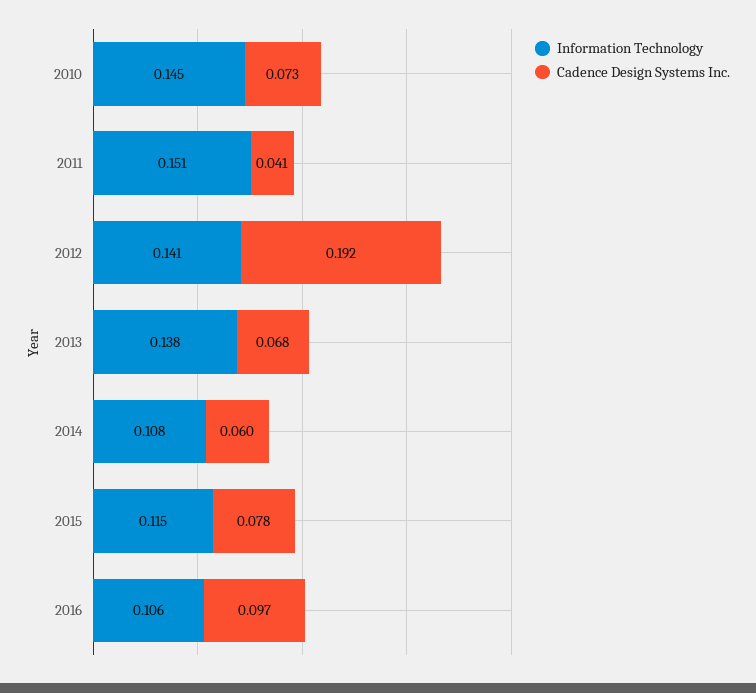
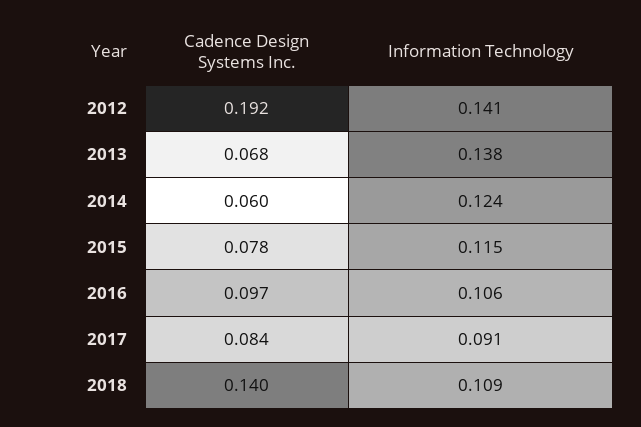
Information Technology, 2010: 0.145 -> none
Cadence Design Systems Inc., 2010: 0.073 -> none
Information Technology, 2011: 0.151 -> none
Cadence Design Systems Inc., 2011: 0.041 -> none
Information Technology, 2014: 0.108 -> 0.124
Cadence Design Systems Inc., 2017: none -> 0.084
Information Technology, 2017: none -> 0.091
Cadence Design Systems Inc., 2018: none -> 0.14
Information Technology, 2018: none -> 0.109

